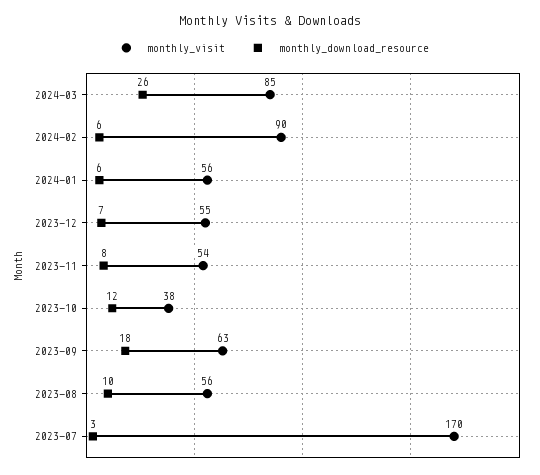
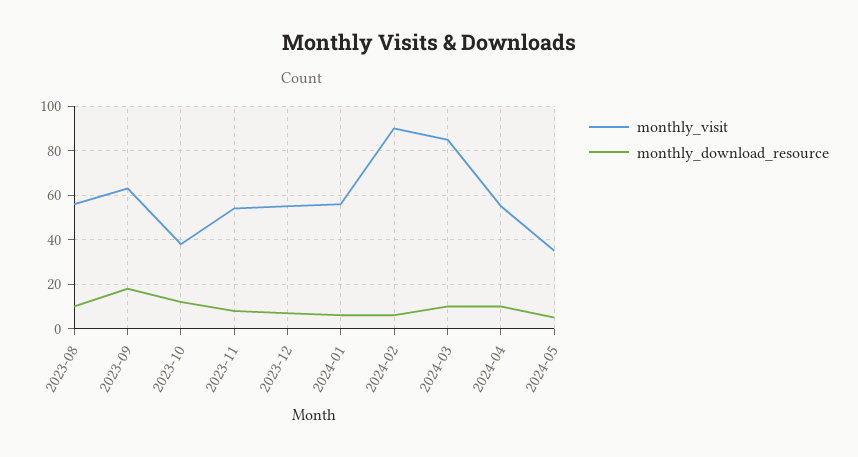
monthly_download_resource, 2024-03: 26 -> 10
monthly_visit, 2023-07: 170 -> none
monthly_download_resource, 2023-07: 3 -> none
monthly_visit, 2024-04: none -> 55
monthly_download_resource, 2024-04: none -> 10
monthly_visit, 2024-05: none -> 35
monthly_download_resource, 2024-05: none -> 5

